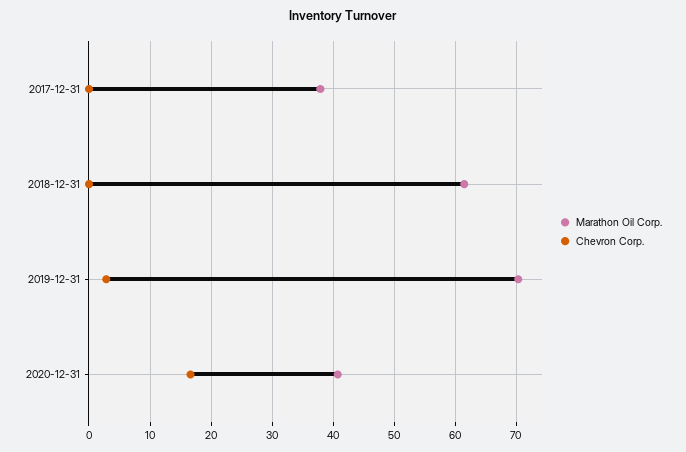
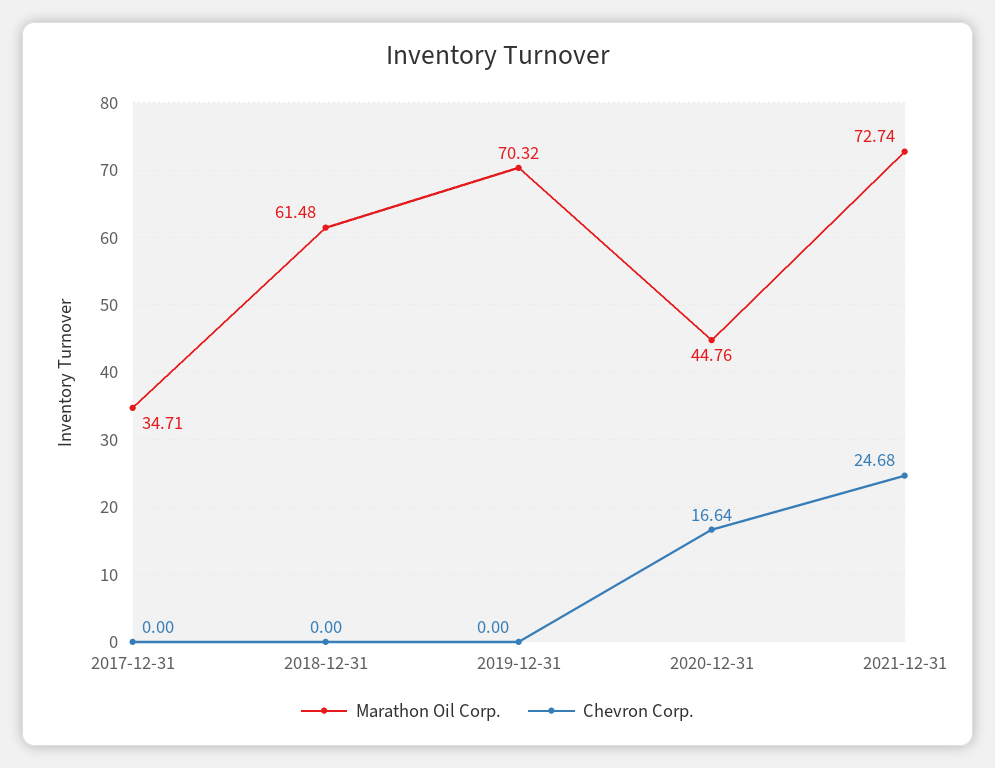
Marathon Oil Corp., 2017-12-31: 38 -> 34.71
Chevron Corp., 2019-12-31: 3 -> 0
Marathon Oil Corp., 2020-12-31: 41 -> 44.76
Marathon Oil Corp., 2021-12-31: none -> 72.74
Chevron Corp., 2021-12-31: none -> 24.68

